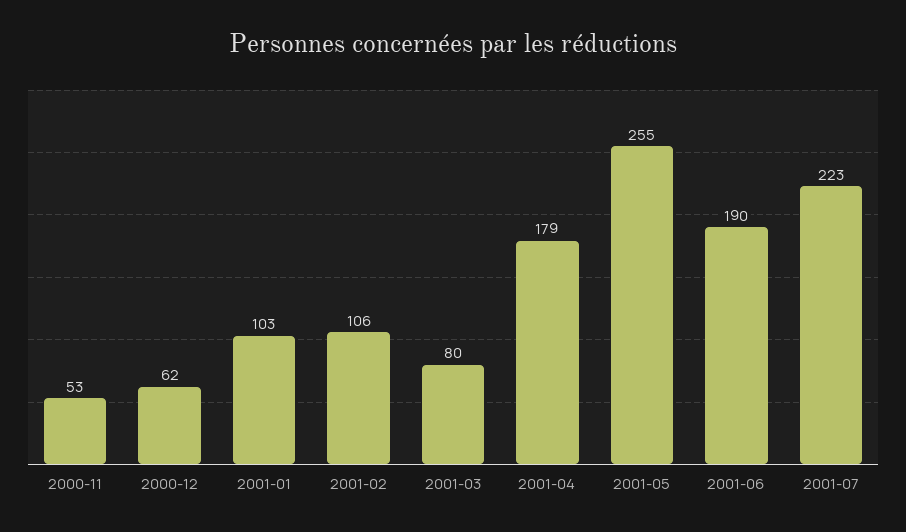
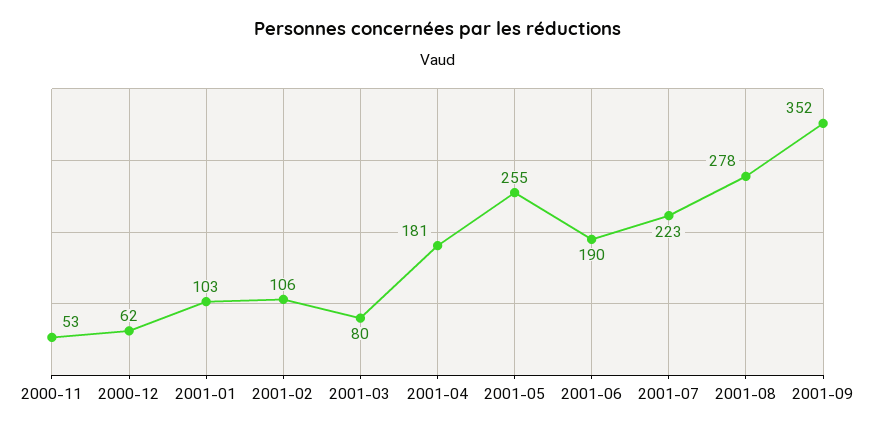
2001-04: 179 -> 181
2001-08: none -> 278
2001-09: none -> 352

